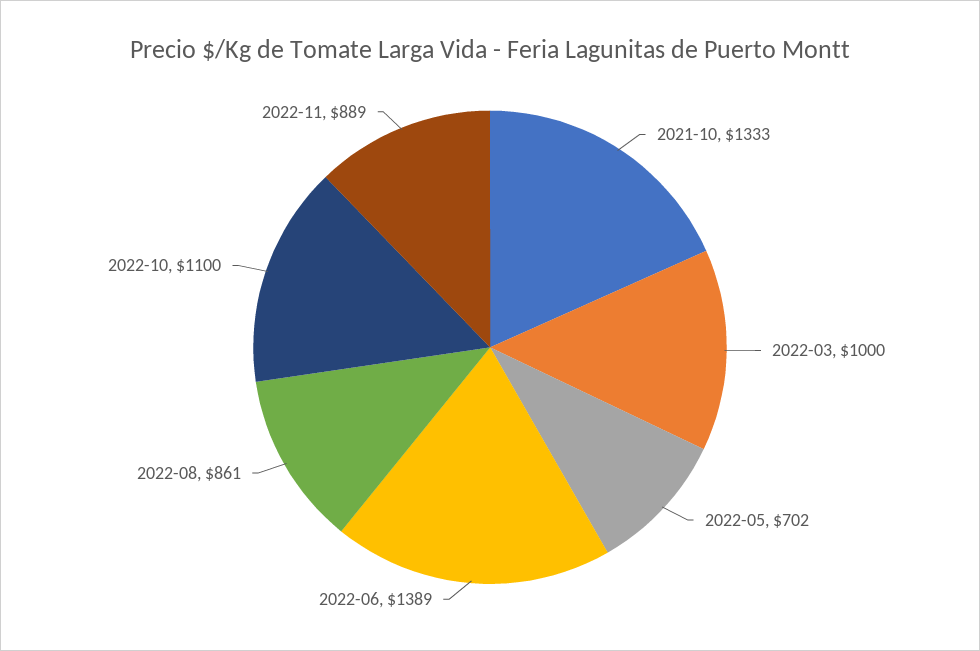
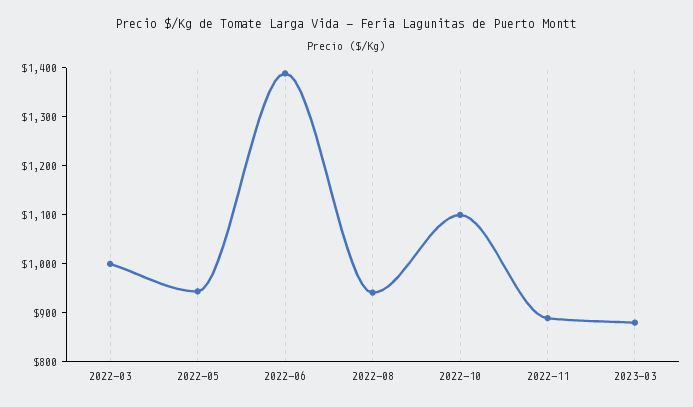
2021-10: 1333 -> none
2022-05: 702 -> 940
2022-08: 861 -> 940
2023-03: none -> 880

